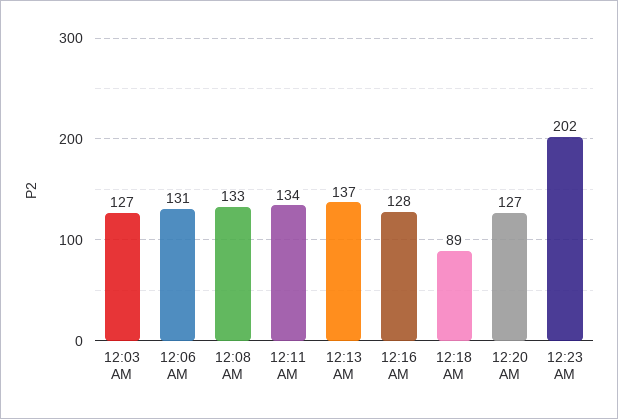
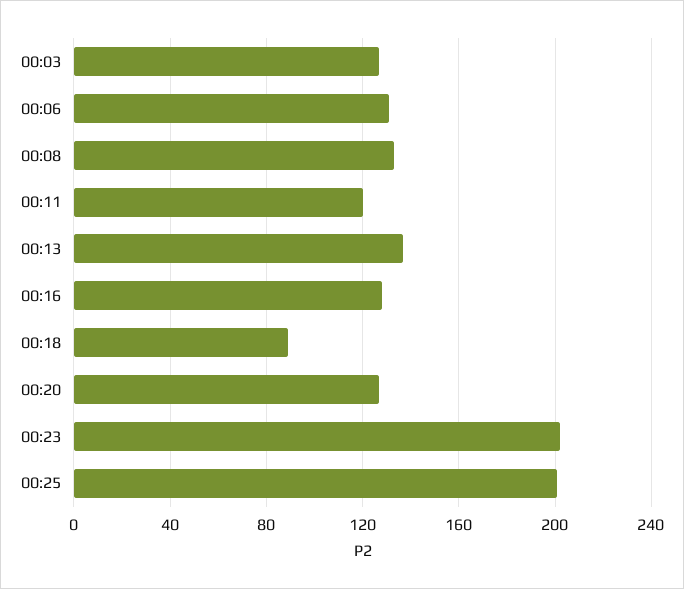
12:11 AM: 134 -> 120
00:25: none -> 200

